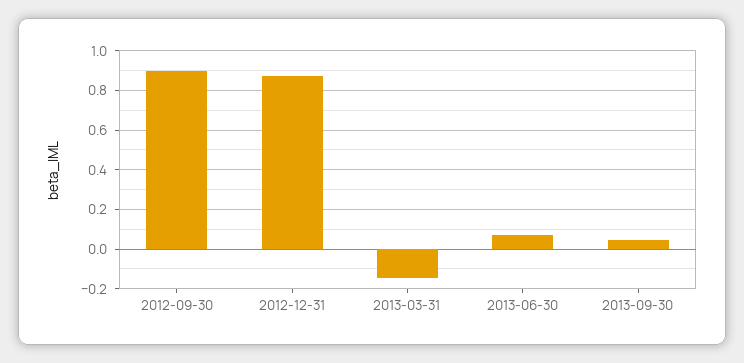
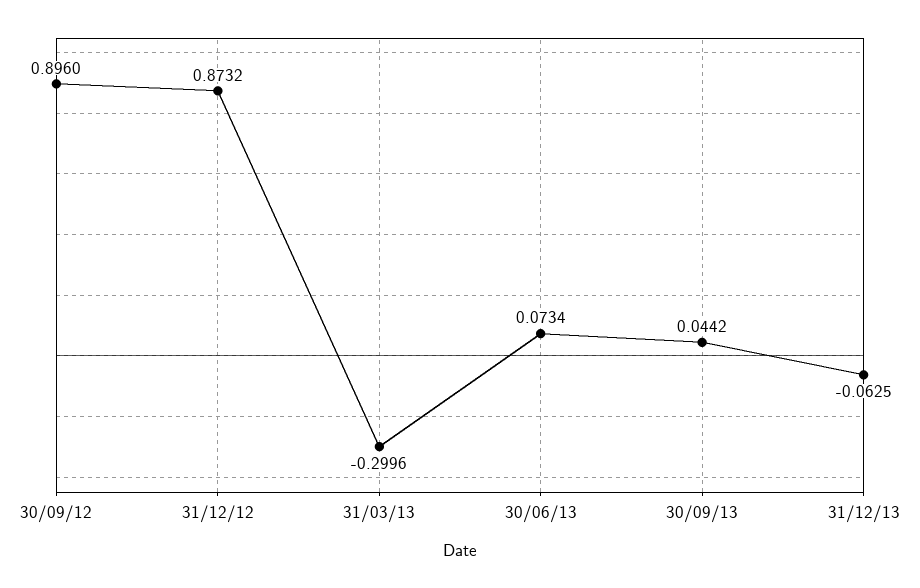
2013-03-31: -0.15 -> -0.2996
31/12/13: none -> -0.0625

